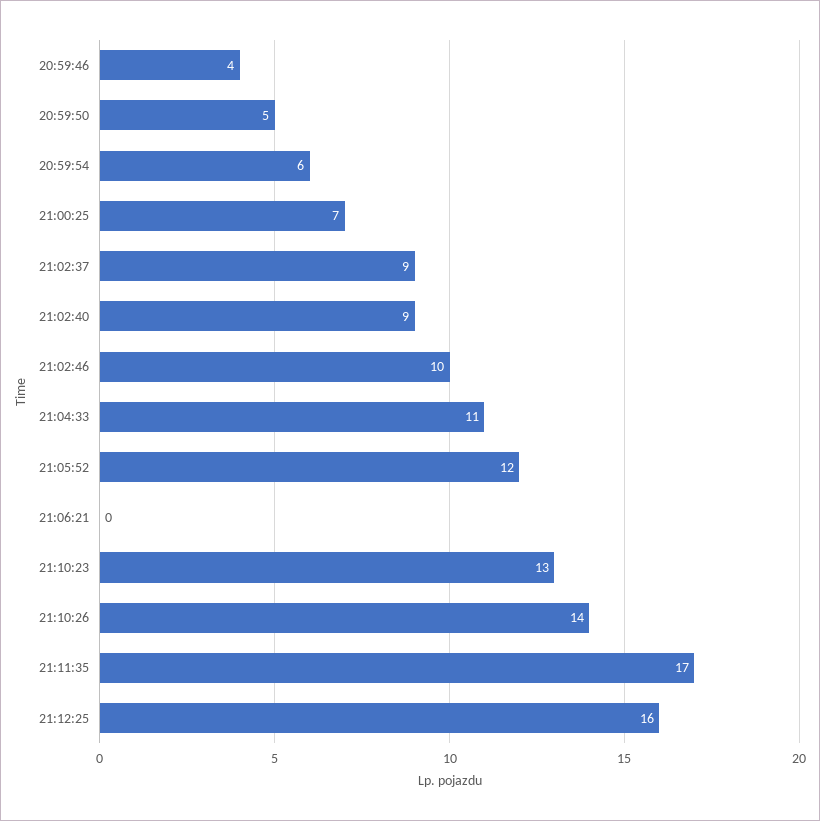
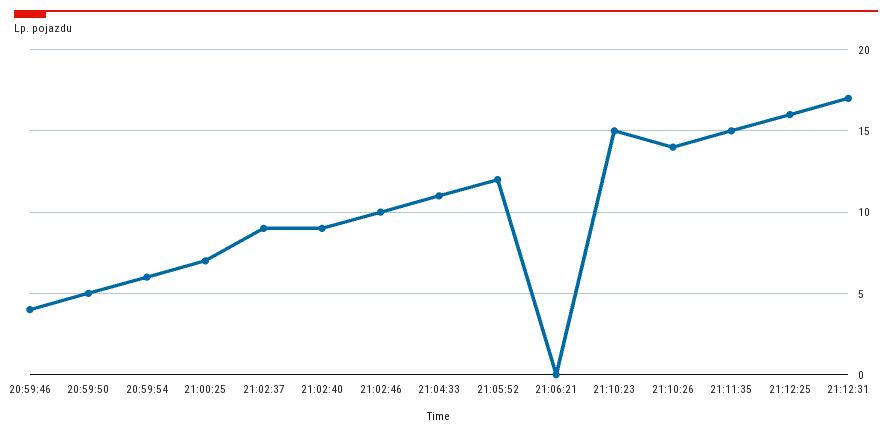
21:10:23: 13 -> 15
21:11:35: 17 -> 15
21:12:31: none -> 17

